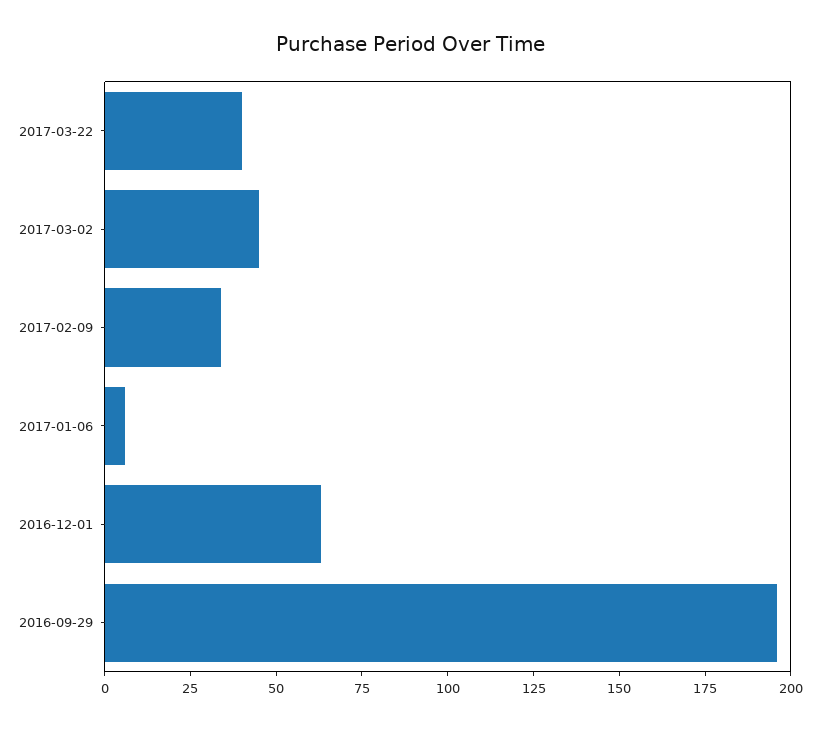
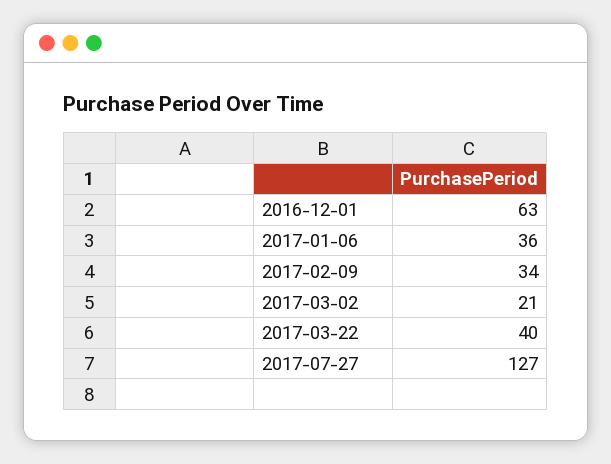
2017-03-02: 45 -> 21
2017-01-06: 5 -> 36
2016-09-29: 195 -> none
2017-07-27: none -> 127

